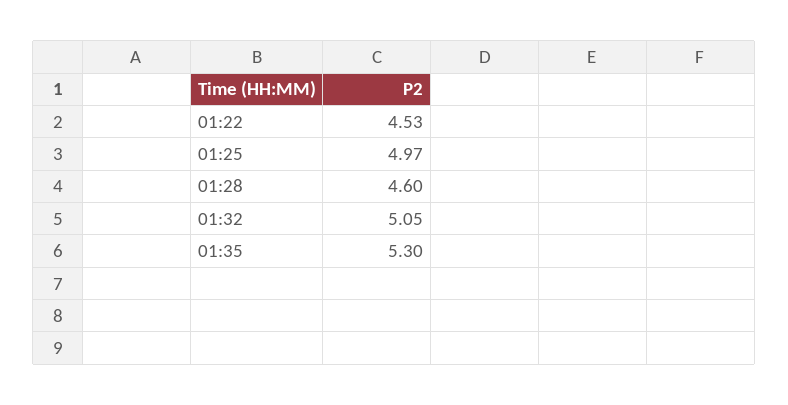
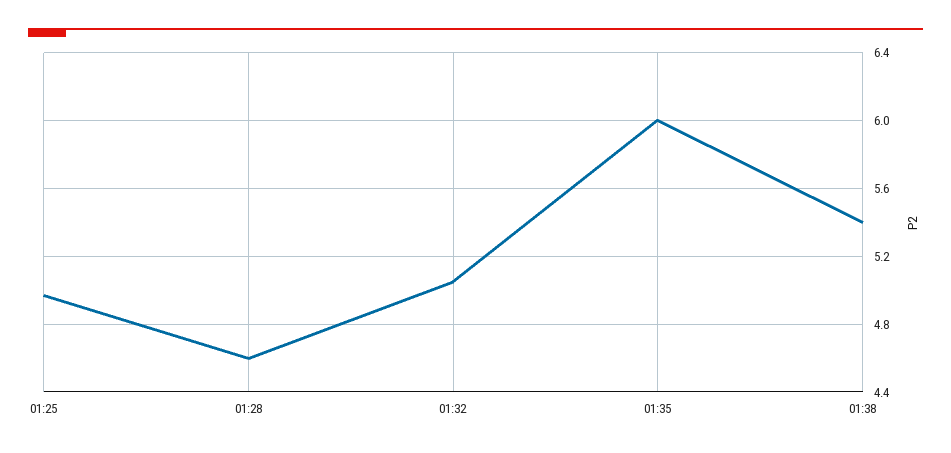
01:22: 4.53 -> none
01:35: 5.3 -> 6
01:38: none -> 5.4

